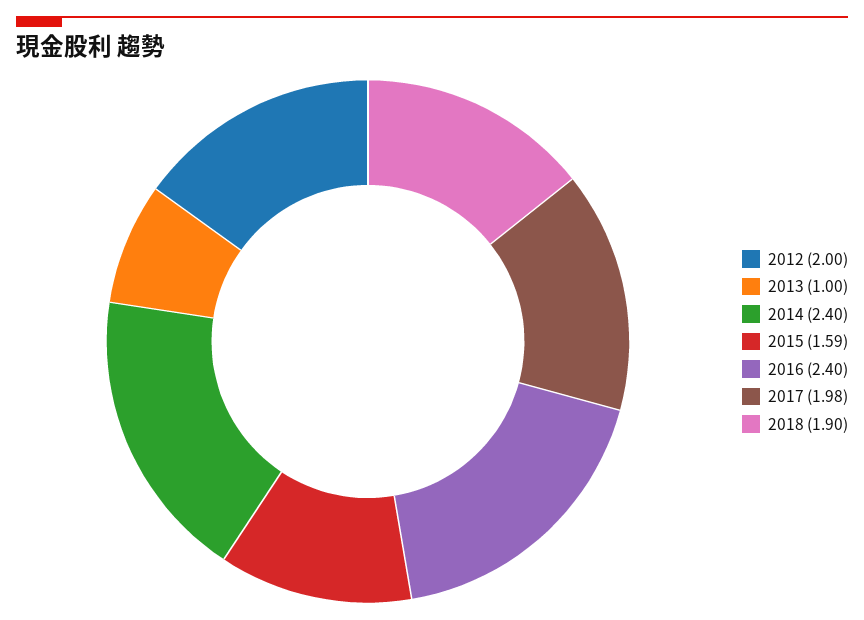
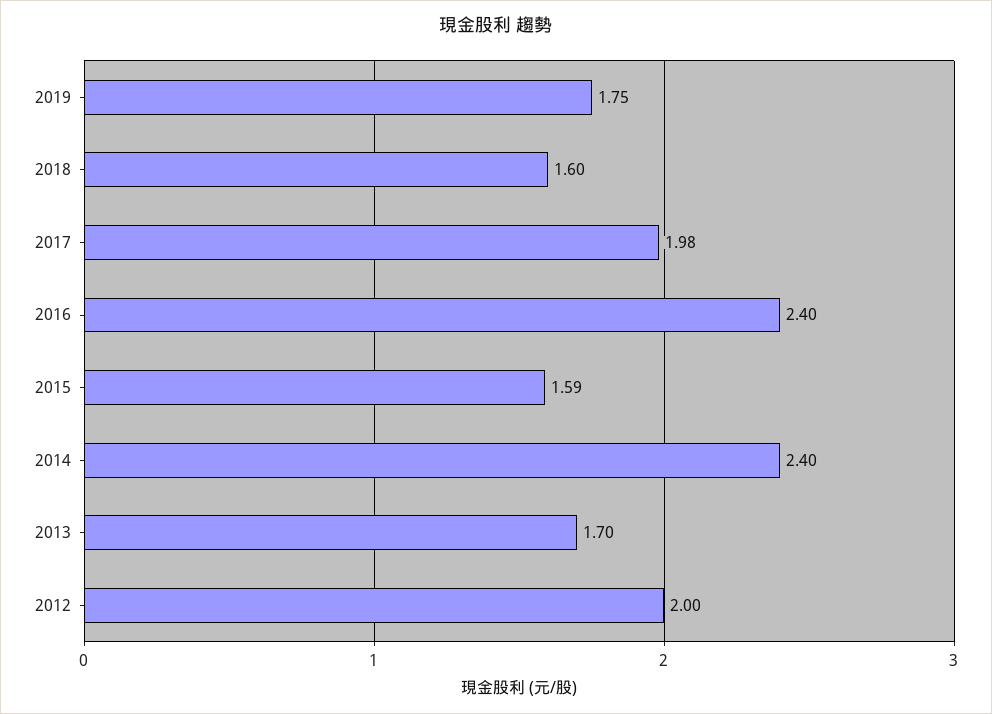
2013: 1 -> 1.7
2018: 1.9 -> 1.6
2019: none -> 1.75

